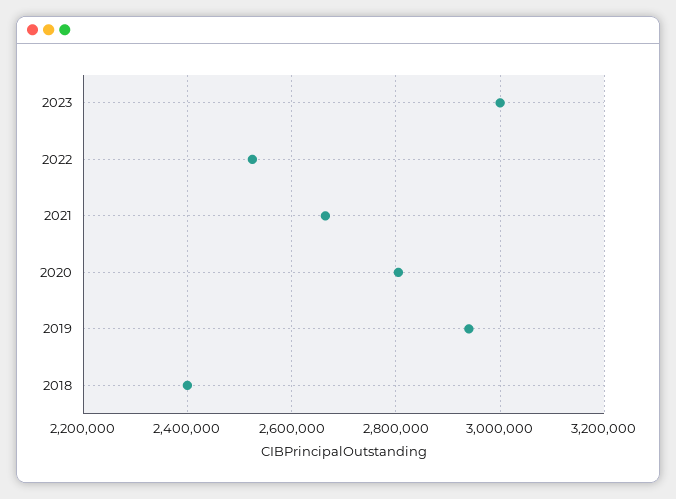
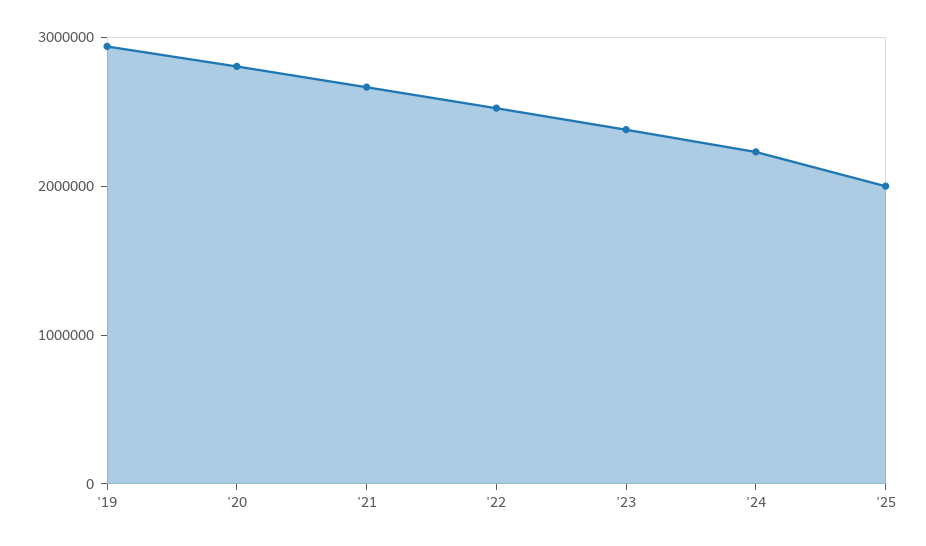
2023: 3000000 -> 2400000
2018: 2400000 -> none
'24: none -> 2200000
'25: none -> 2000000

